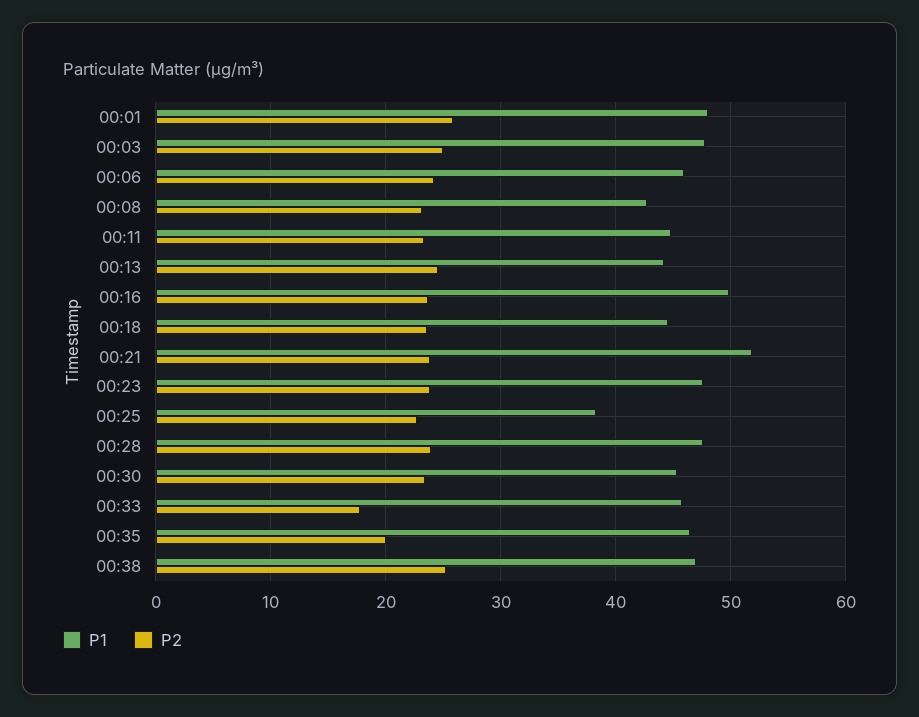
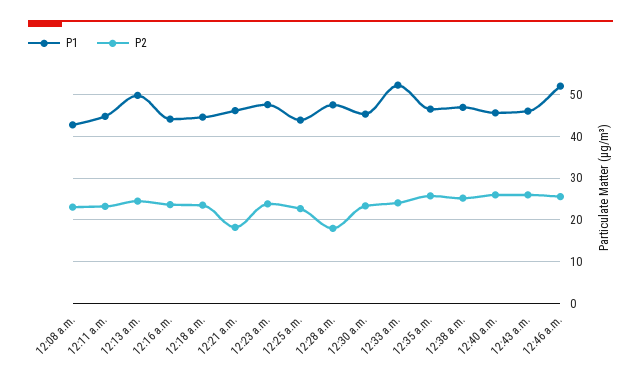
P1, 00:01: 48 -> none
P2, 00:01: 26 -> none
P1, 00:03: 48 -> none
P2, 00:03: 25 -> none
P1, 00:06: 46 -> none
P2, 00:06: 24 -> none
P1, 00:13: 44 -> 50
P1, 00:16: 50 -> 44
P1, 00:21: 52 -> 46
P2, 00:21: 24 -> 18
P1, 00:25: 38 -> 44
P2, 00:28: 24 -> 18
P1, 00:33: 46 -> 52
P2, 00:33: 18 -> 24
P2, 00:35: 20 -> 26
P1, 12:40 a.m.: none -> 46
P2, 12:40 a.m.: none -> 26
P1, 12:43 a.m.: none -> 46
P2, 12:43 a.m.: none -> 26
P1, 12:46 a.m.: none -> 52
P2, 12:46 a.m.: none -> 26

